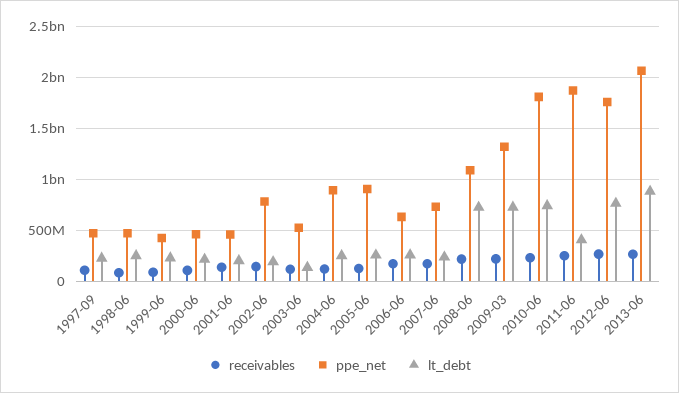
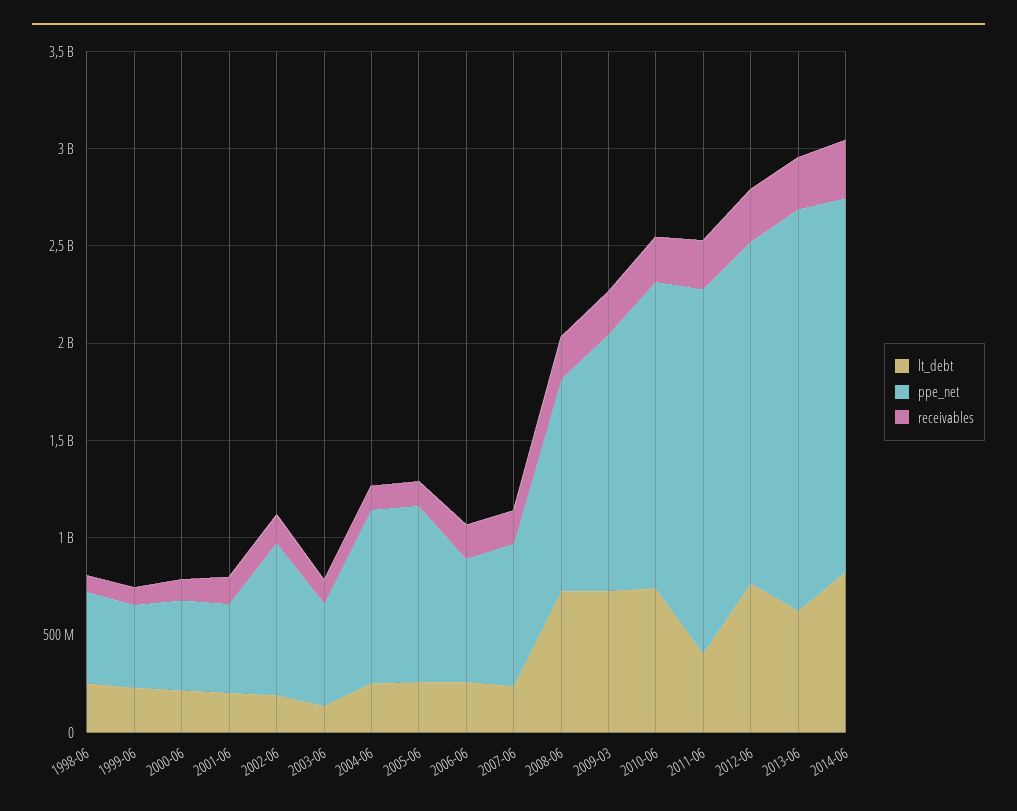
receivables, 1997-09: 100000000 -> none
ppe_net, 1997-09: 500000000 -> none
lt_debt, 1997-09: 200000000 -> none
ppe_net, 2010-06: 1800000000 -> 1600000000
lt_debt, 2013-06: 900000000 -> 600000000
lt_debt, 2014-06: none -> 800000000
ppe_net, 2014-06: none -> 1900000000
receivables, 2014-06: none -> 300000000

